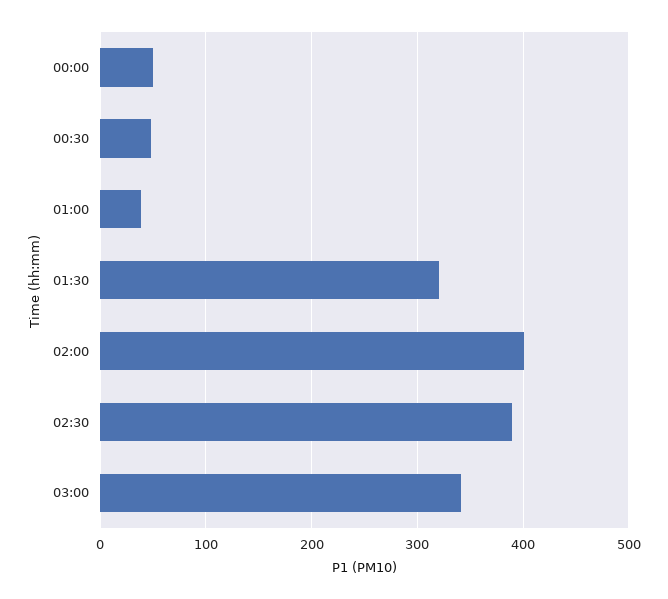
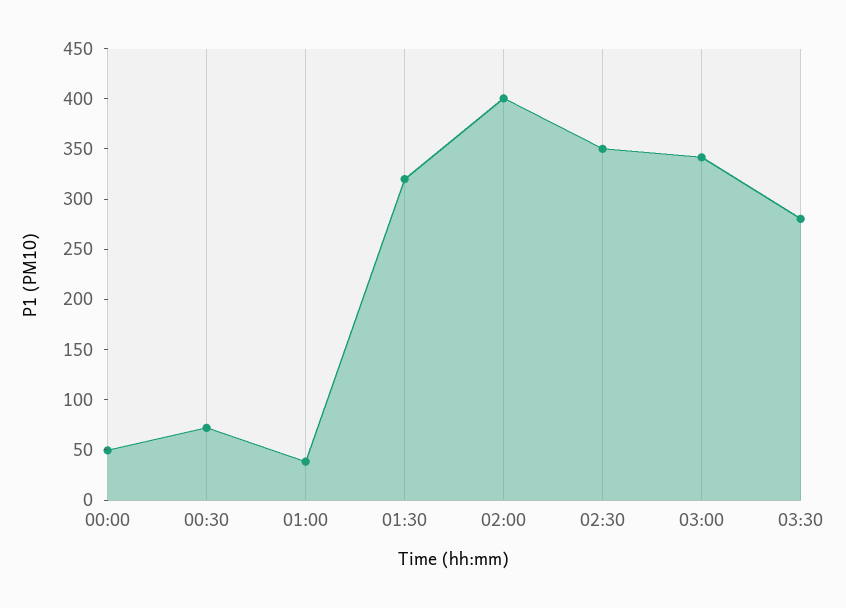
00:30: 50 -> 70
02:30: 390 -> 350
03:30: none -> 280

